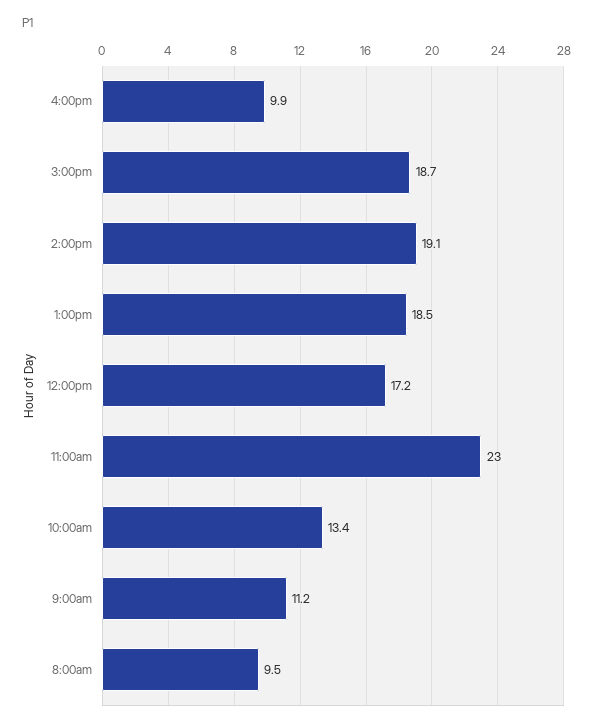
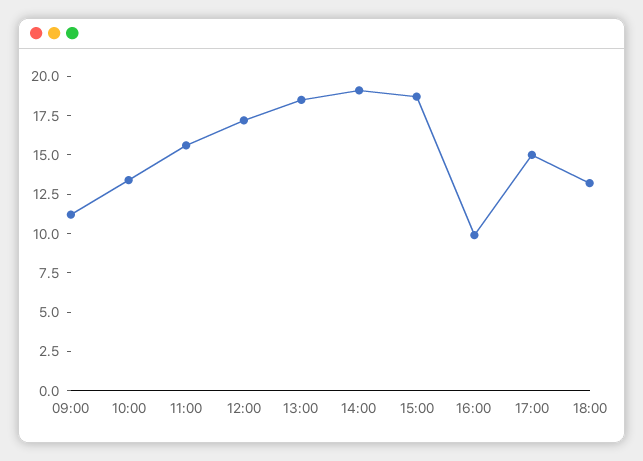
11:00am: 23 -> 15
8:00am: 9.5 -> none
17:00: none -> 15
18:00: none -> 12.5

